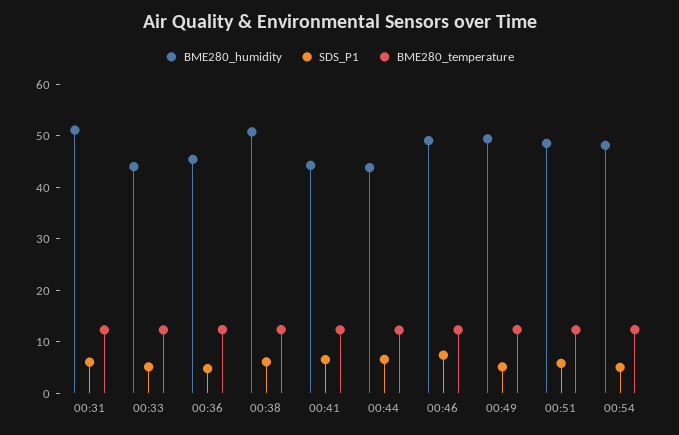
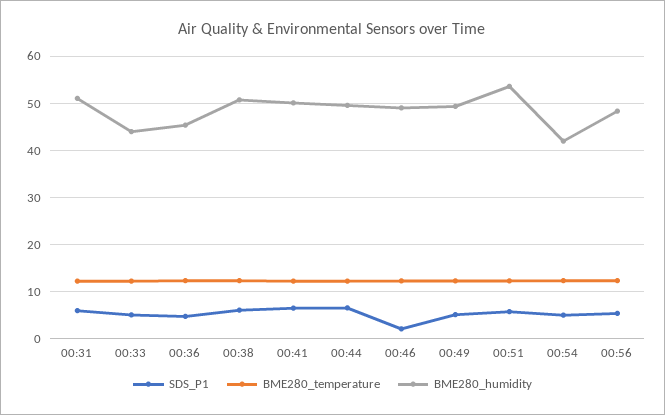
BME280_humidity, 00:41: 44 -> 50
BME280_humidity, 00:44: 44 -> 50
SDS_P1, 00:46: 8 -> 2
BME280_humidity, 00:51: 48 -> 54
BME280_humidity, 00:54: 48 -> 42
SDS_P1, 00:56: none -> 6
BME280_temperature, 00:56: none -> 12
BME280_humidity, 00:56: none -> 48

